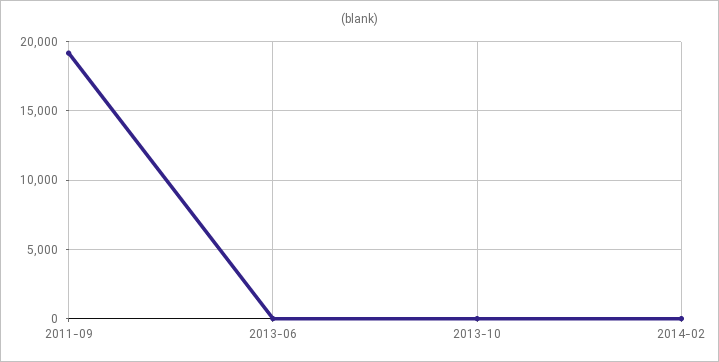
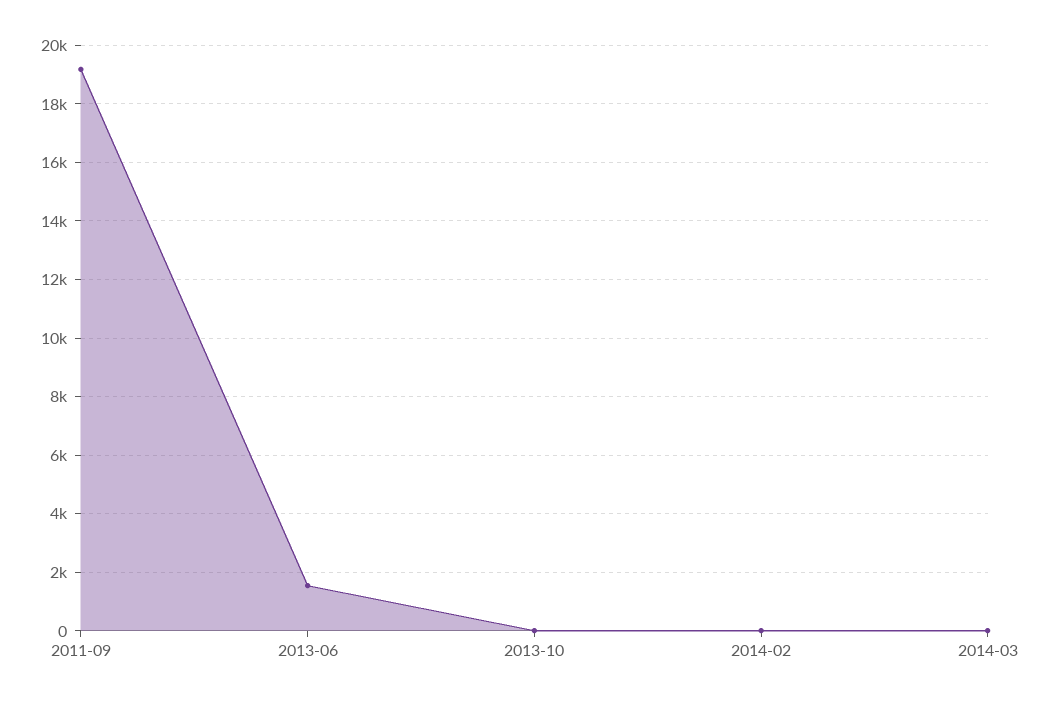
2013-06: 0 -> 1500
2014-03: none -> 0

